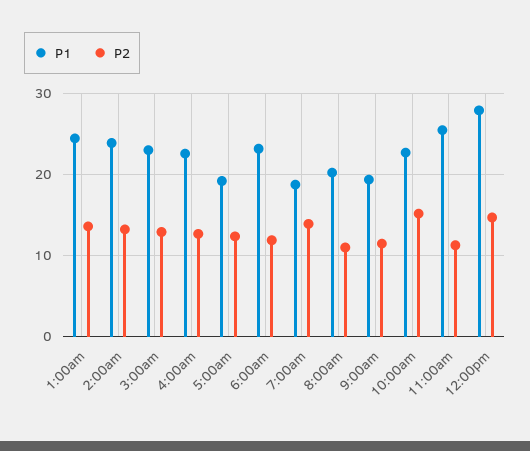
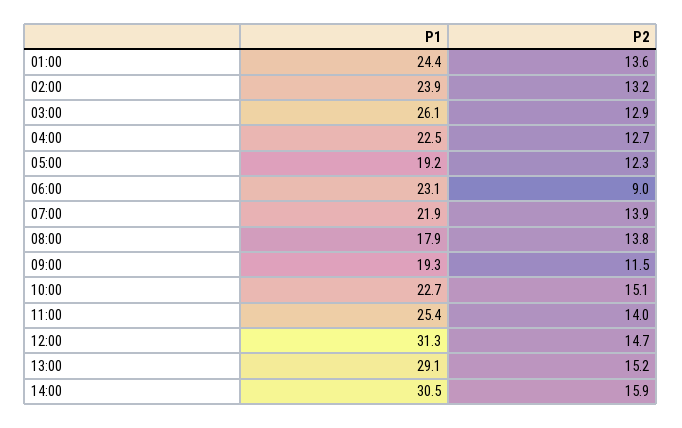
P1, 3:00am: 23 -> 26.1
P2, 6:00am: 12 -> 9
P1, 7:00am: 19 -> 21.9
P1, 8:00am: 20 -> 17.9
P2, 8:00am: 11 -> 13.8
P2, 11:00am: 11 -> 14
P1, 12:00pm: 28 -> 31.3
P1, 13:00: none -> 29.1
P2, 13:00: none -> 15.2
P1, 14:00: none -> 30.5
P2, 14:00: none -> 15.9

